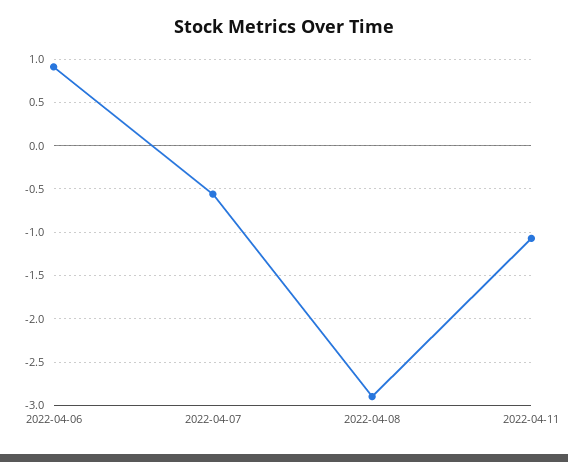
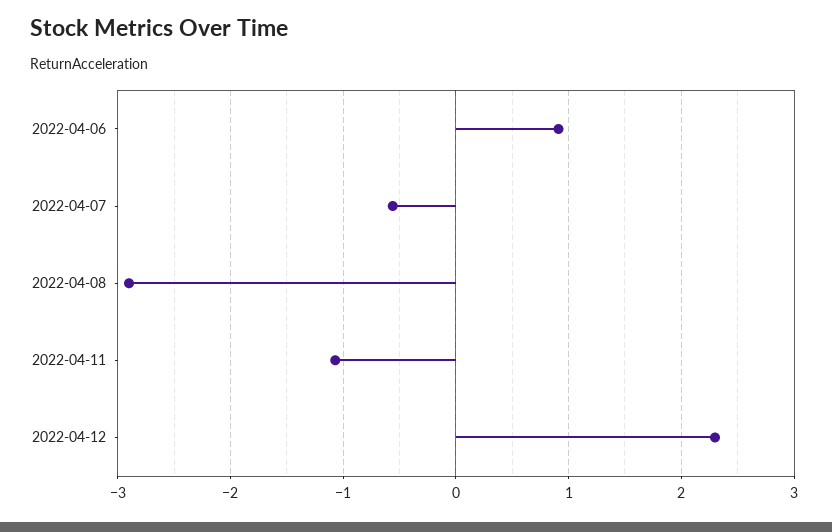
2022-04-12: none -> 2.3

